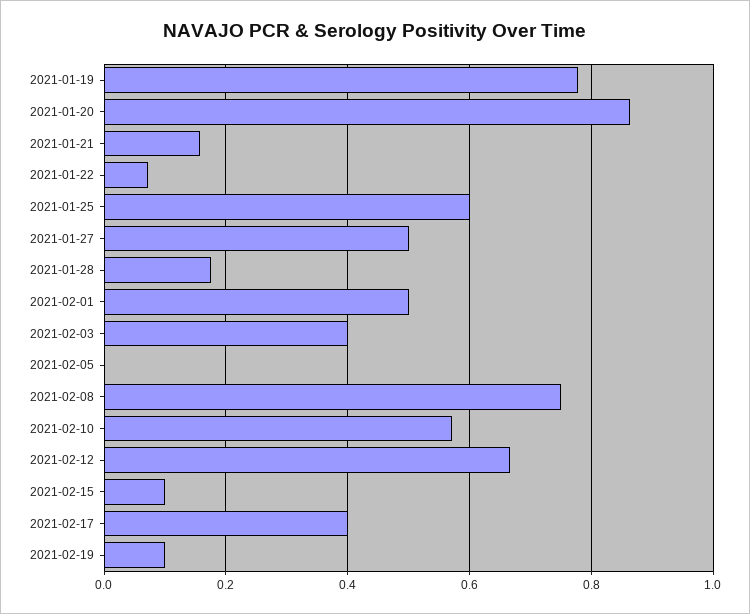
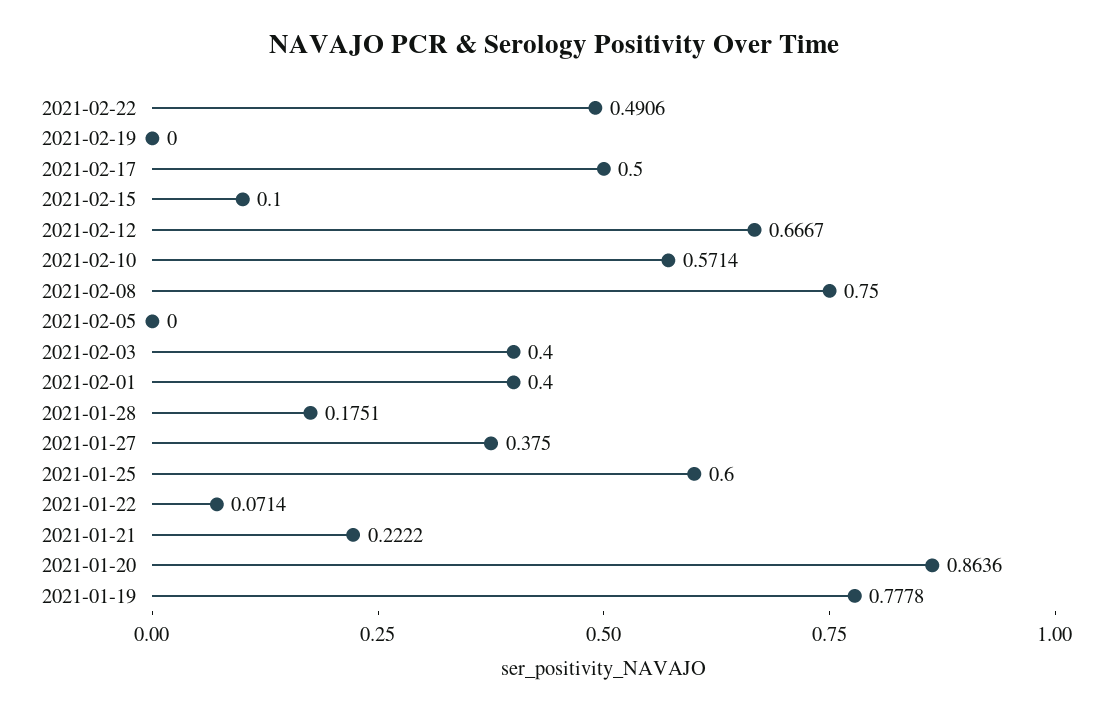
2021-01-21: 0.16 -> 0.2222
2021-01-27: 0.5 -> 0.375
2021-02-01: 0.5 -> 0.4
2021-02-17: 0.4 -> 0.5
2021-02-19: 0.1 -> 0
2021-02-22: none -> 0.4906

